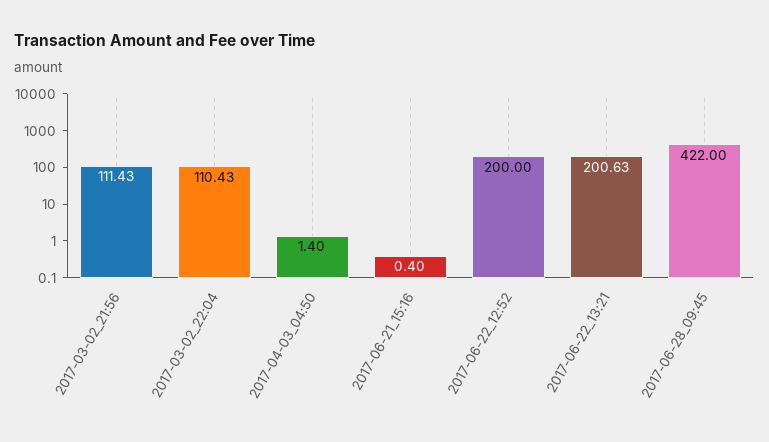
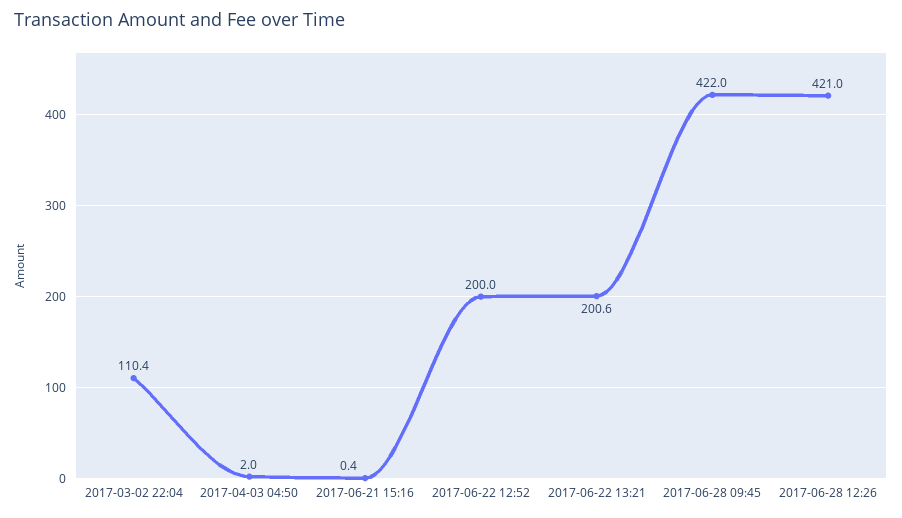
2017-03-02_21:56: 111.43 -> none
2017-04-03_04:50: 1.4 -> 2
2017-06-28 12:26: none -> 421

